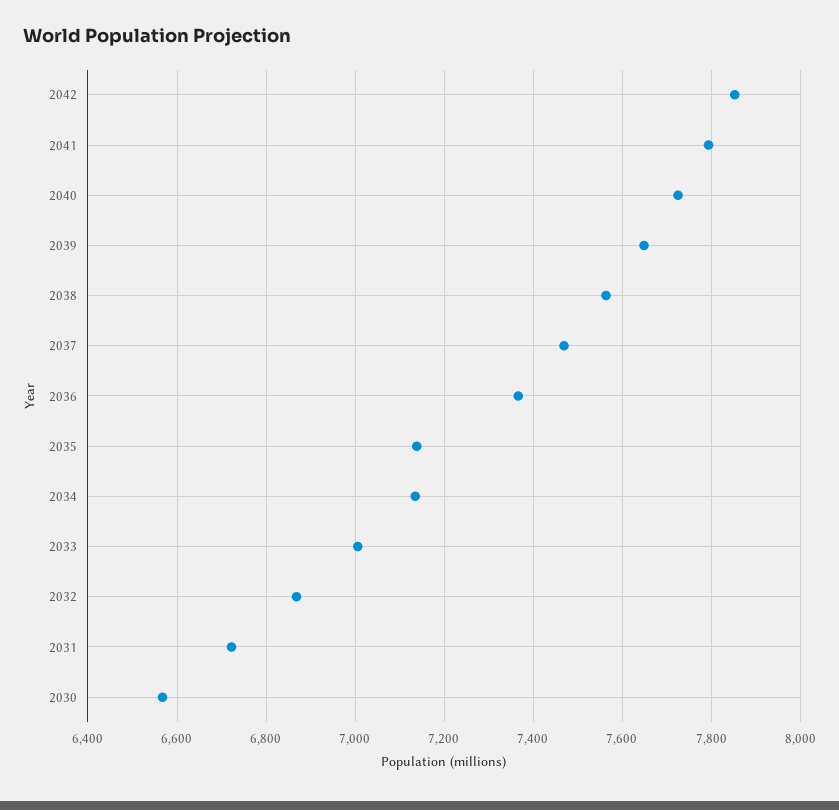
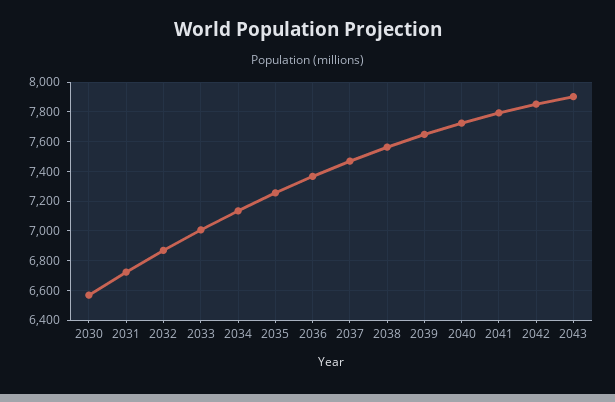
2035: 7140 -> 7250
2043: none -> 7900

